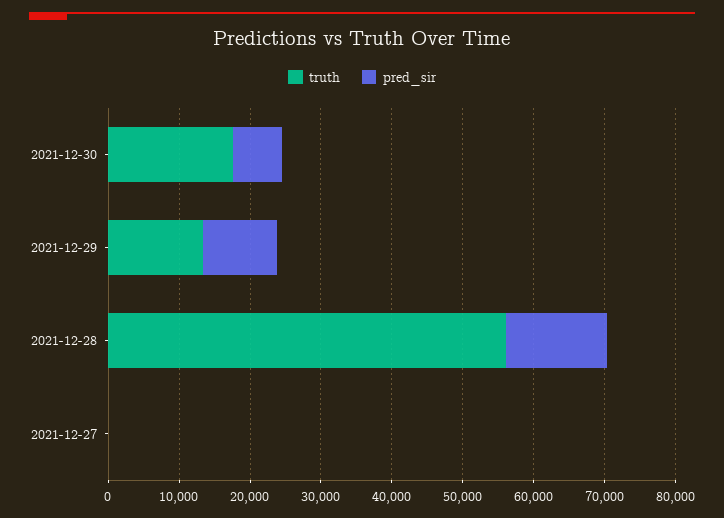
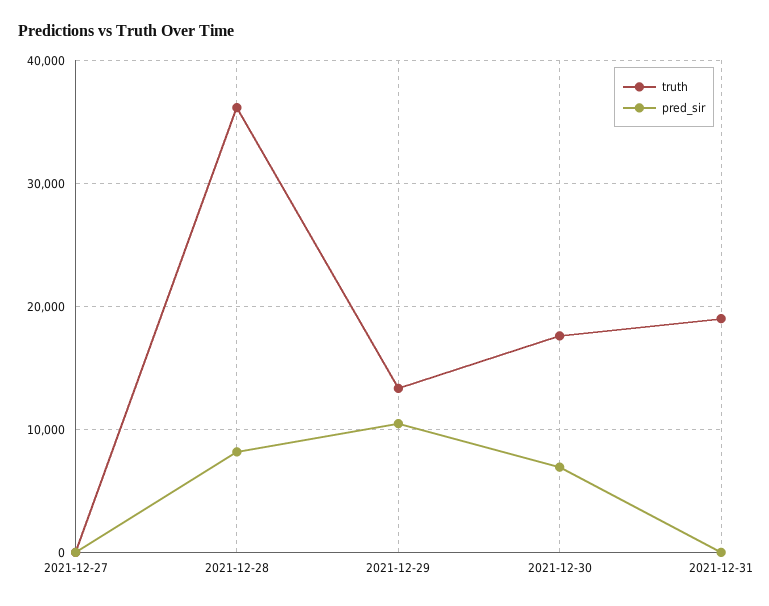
truth, 2021-12-28: 56000 -> 36000
pred_sir, 2021-12-28: 14000 -> 8000
truth, 2021-12-31: none -> 19000
pred_sir, 2021-12-31: none -> 0

